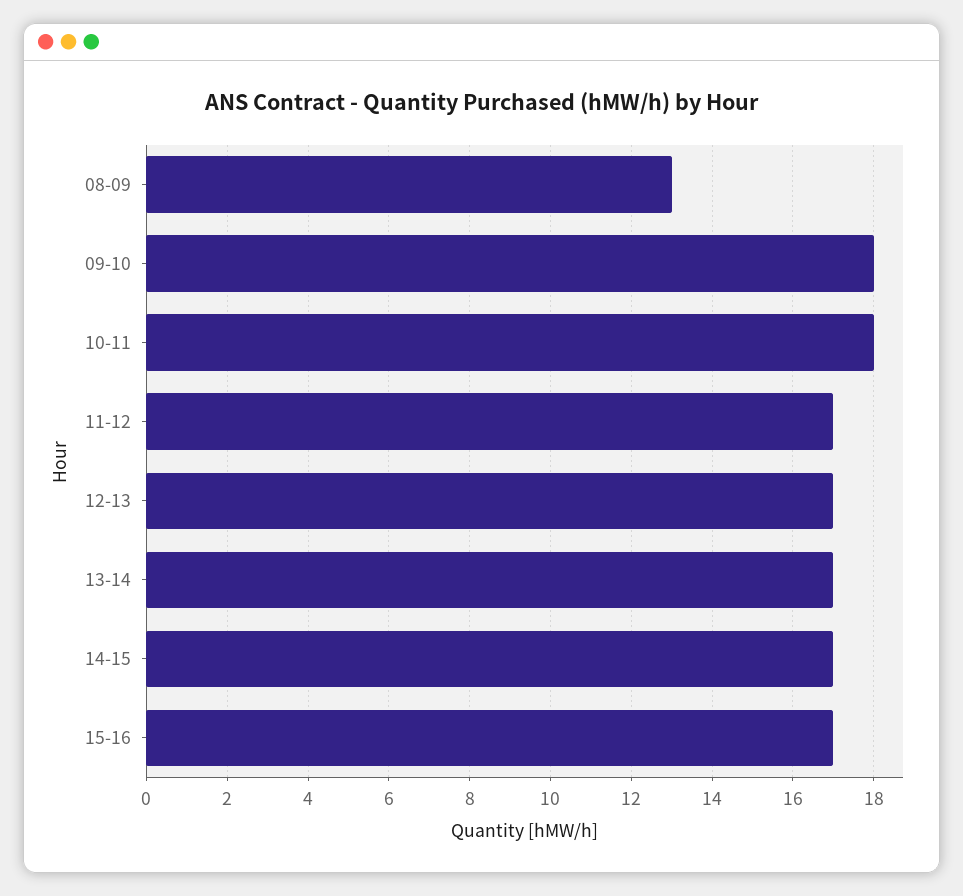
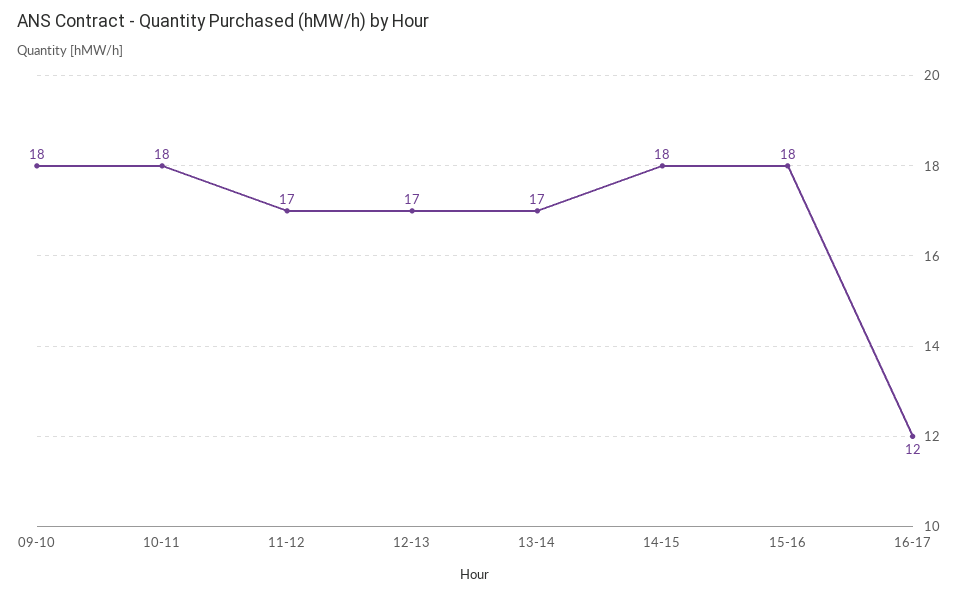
08-09: 13 -> none
14-15: 17 -> 18
15-16: 17 -> 18
16-17: none -> 12

